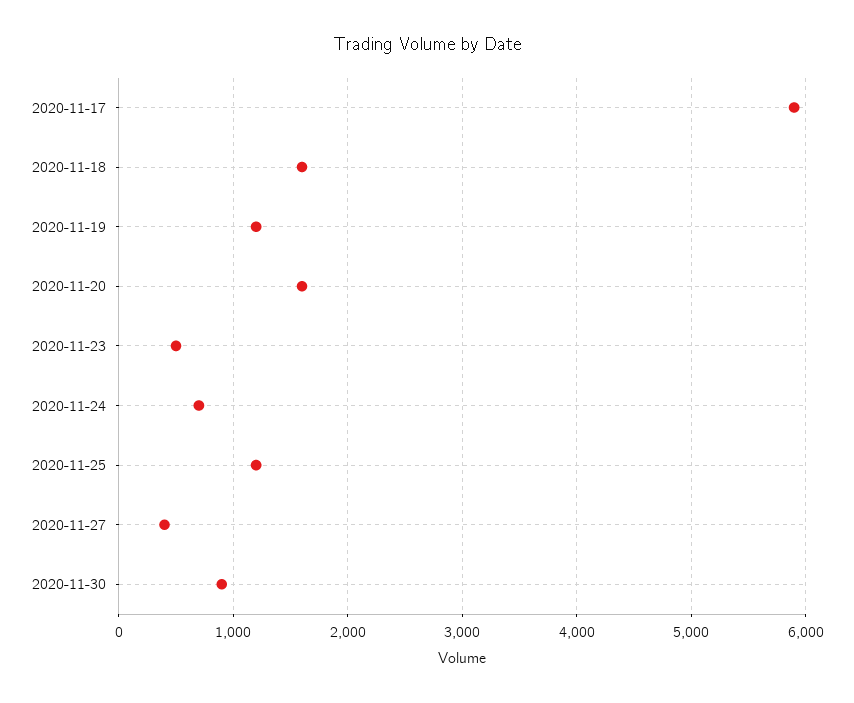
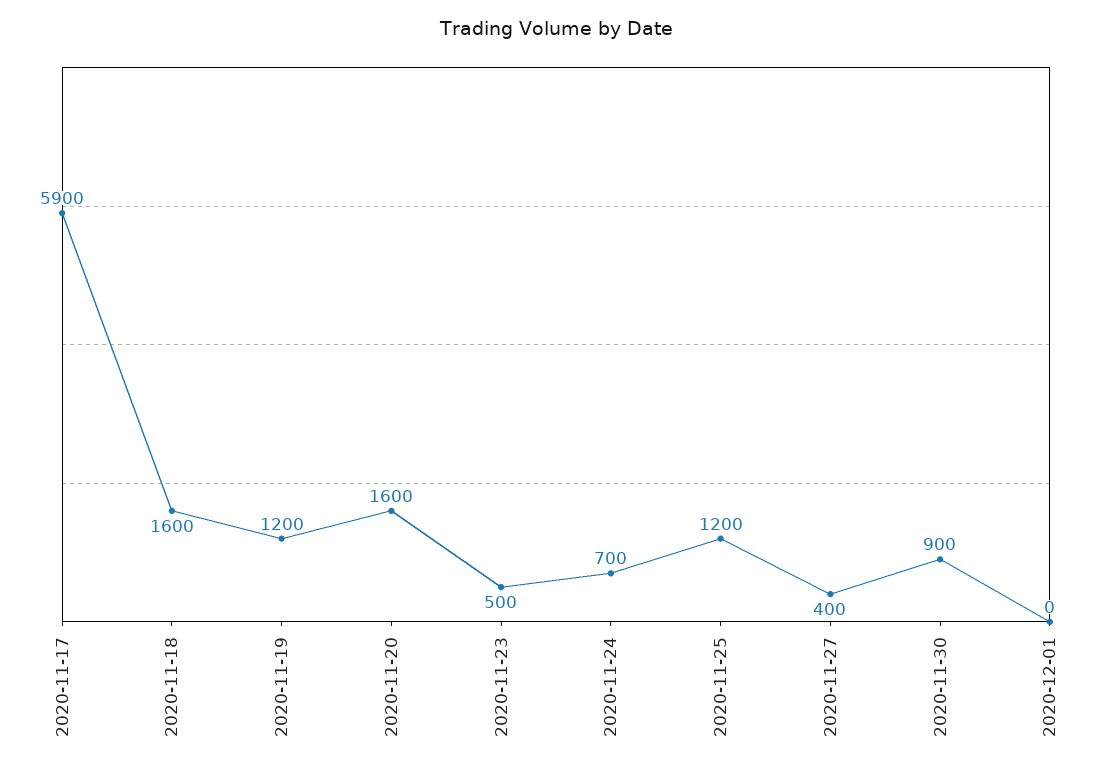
2020-12-01: none -> 0

